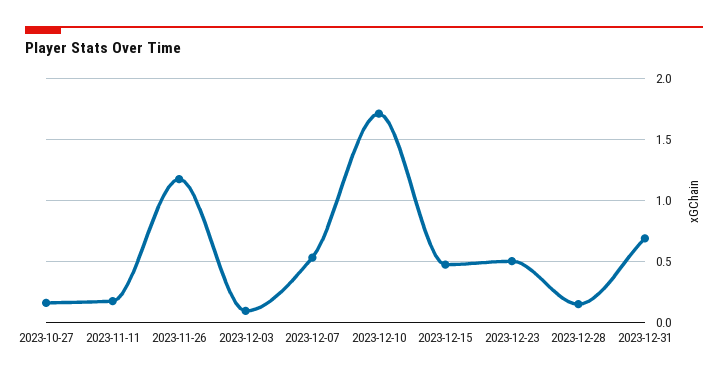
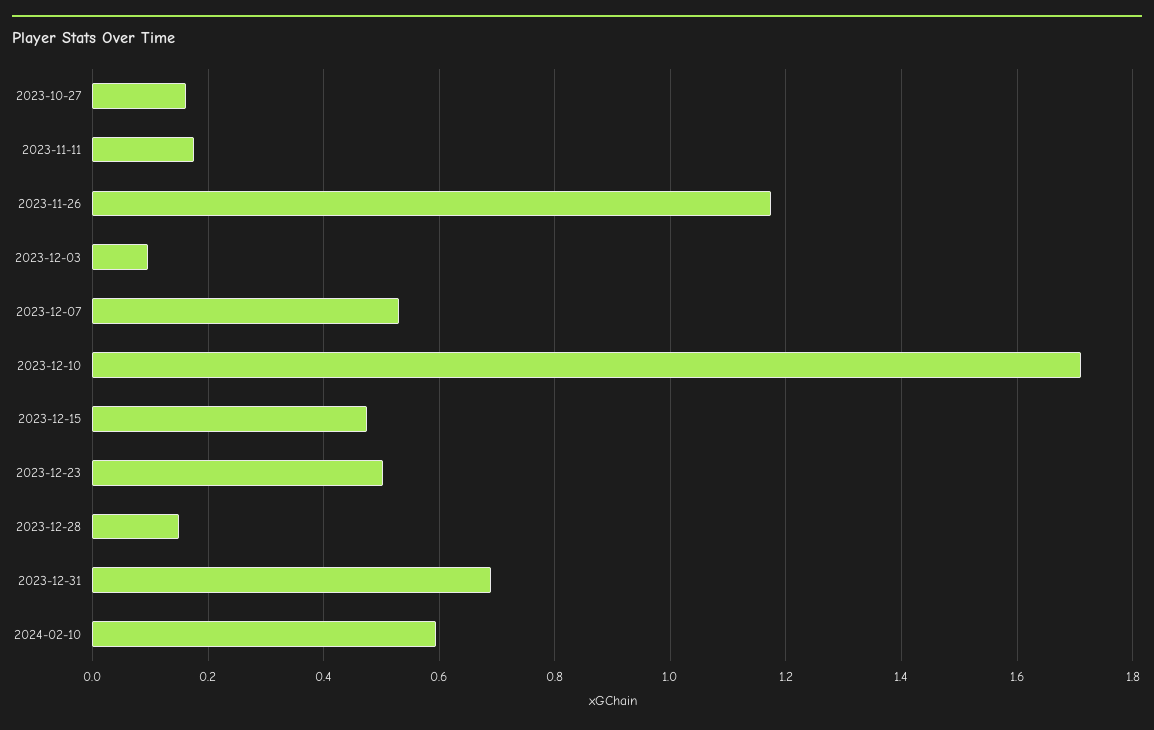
2024-02-10: none -> 0.6

